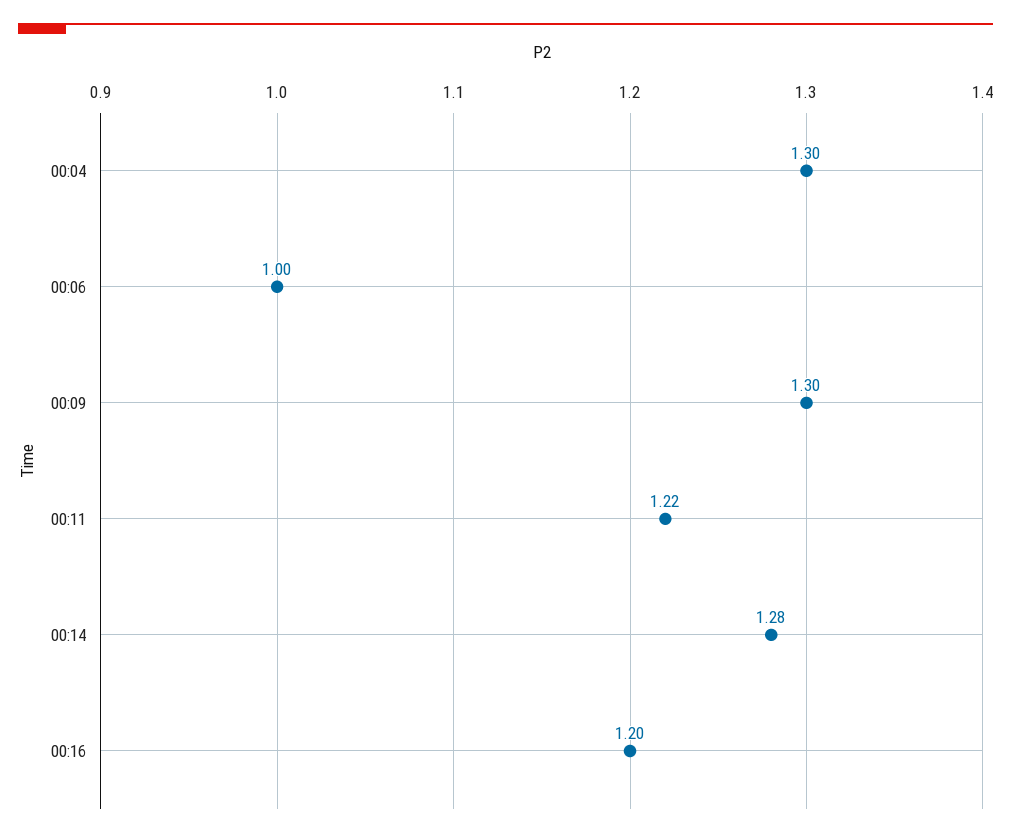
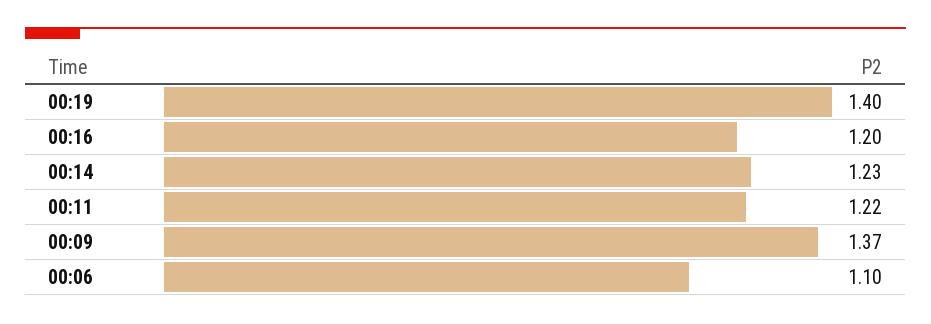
00:04: 1.3 -> none
00:06: 1 -> 1.1
00:09: 1.3 -> 1.37
00:14: 1.28 -> 1.23
00:19: none -> 1.4

